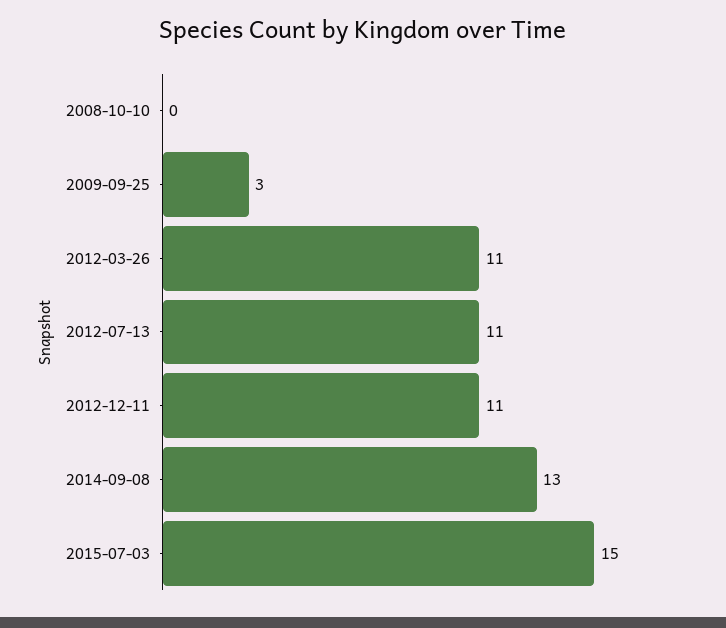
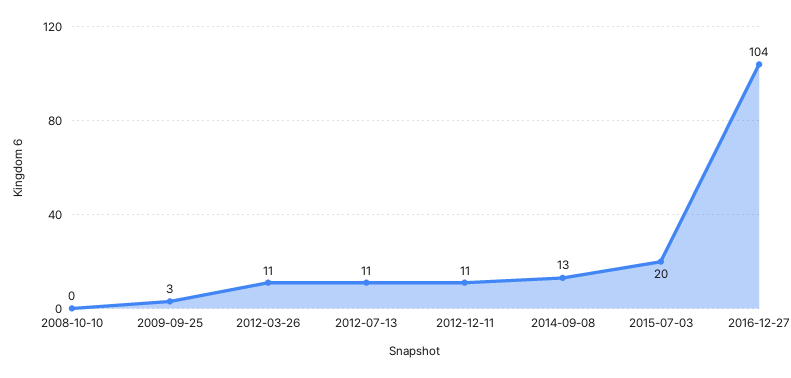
2015-07-03: 15 -> 20
2016-12-27: none -> 104

